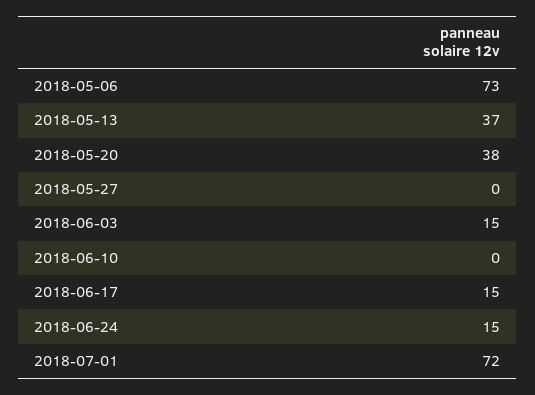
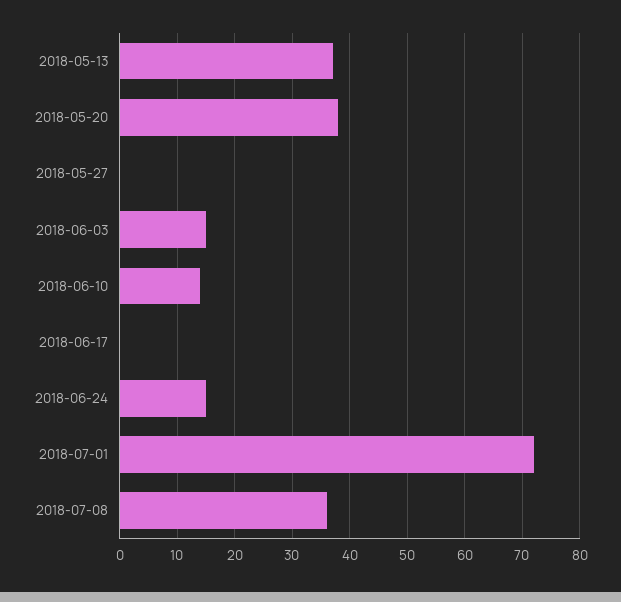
2018-05-06: 73 -> none
2018-06-10: 0 -> 15
2018-06-17: 15 -> 0
2018-07-08: none -> 35

